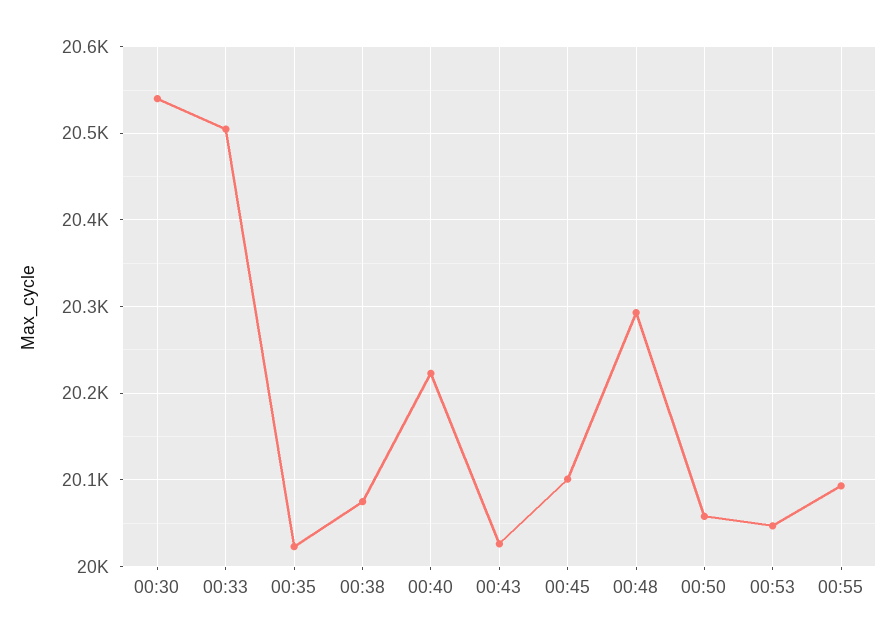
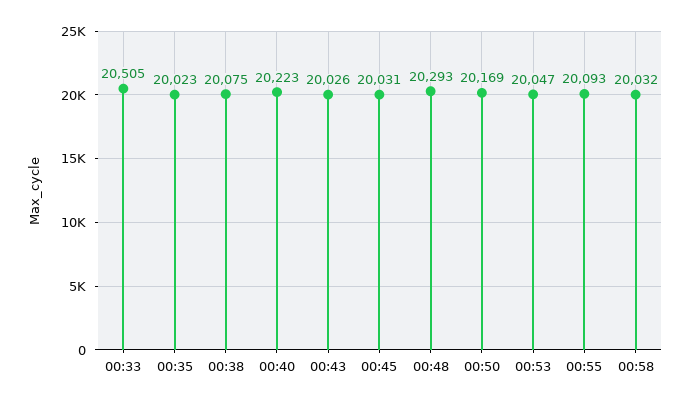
00:30: 20540 -> none
00:45: 20100 -> 20031
00:50: 20060 -> 20169
00:58: none -> 20032

